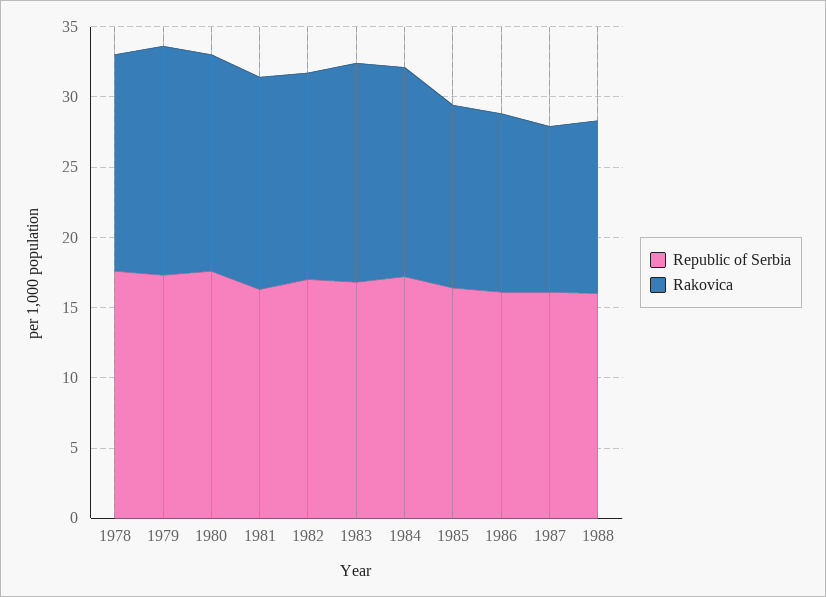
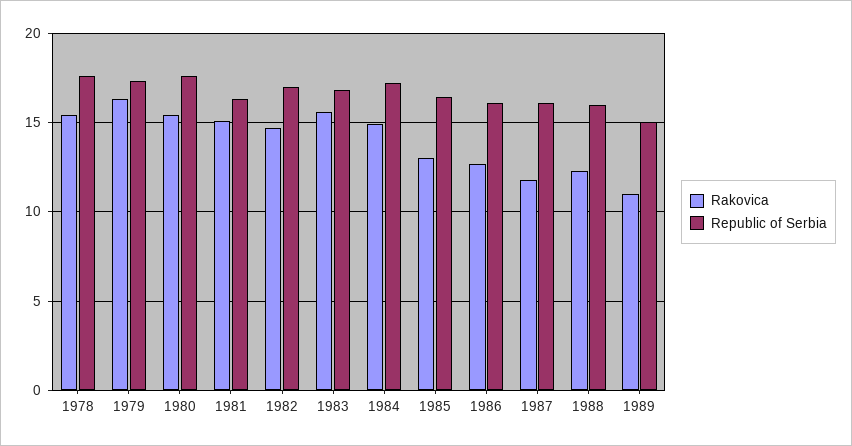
Rakovica, 1989: none -> 11
Republic of Serbia, 1989: none -> 15

